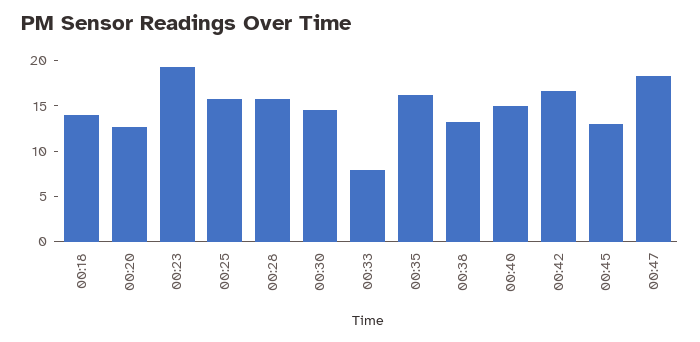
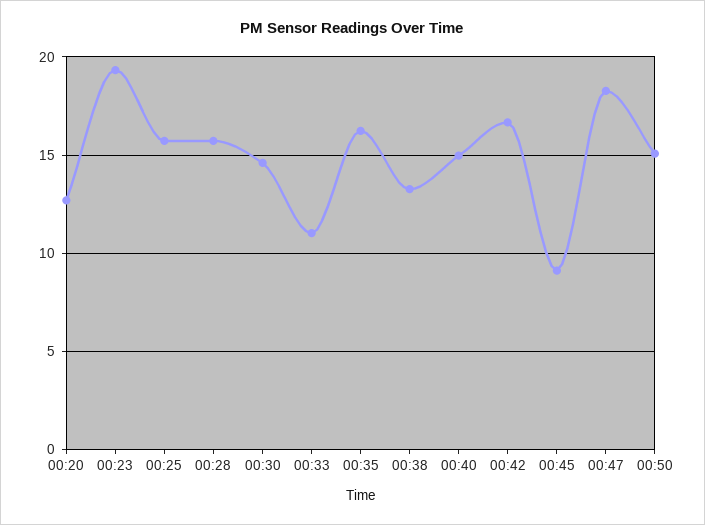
00:18: 14 -> none
00:33: 8 -> 11
00:45: 13 -> 9
00:50: none -> 15

